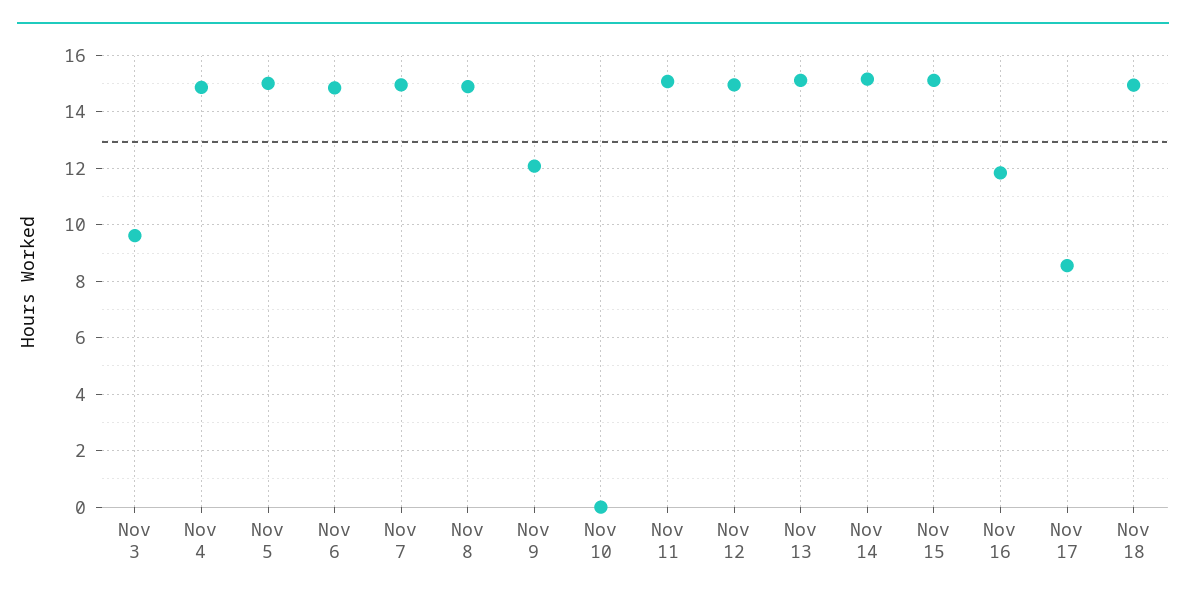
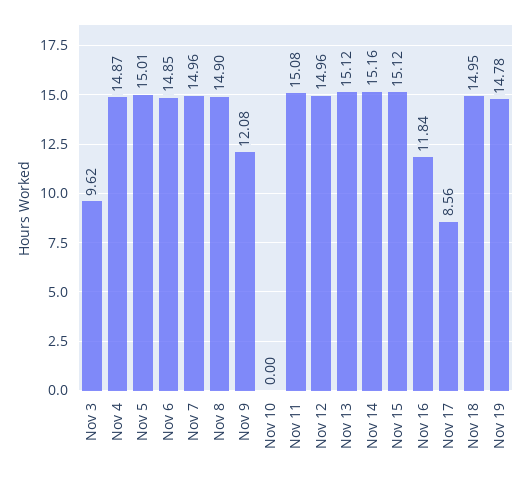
Nov 19: none -> 14.78

